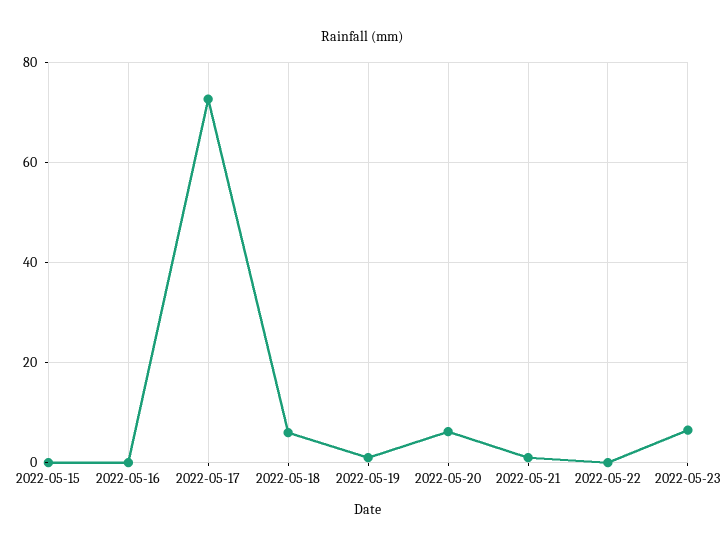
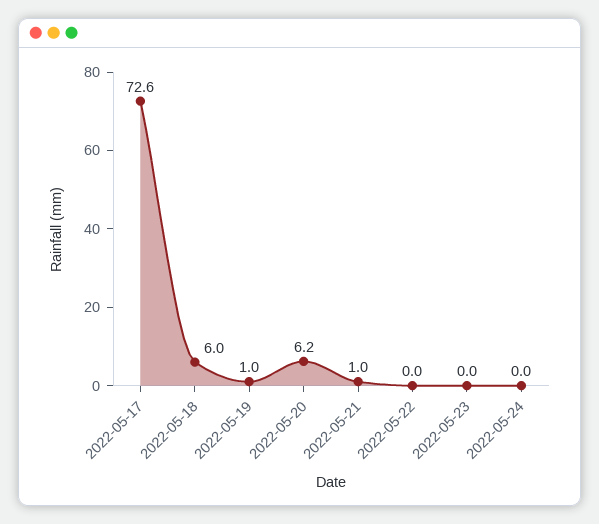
2022-05-15: 0 -> none
2022-05-16: 0 -> none
2022-05-23: 6 -> 0
2022-05-24: none -> 0

